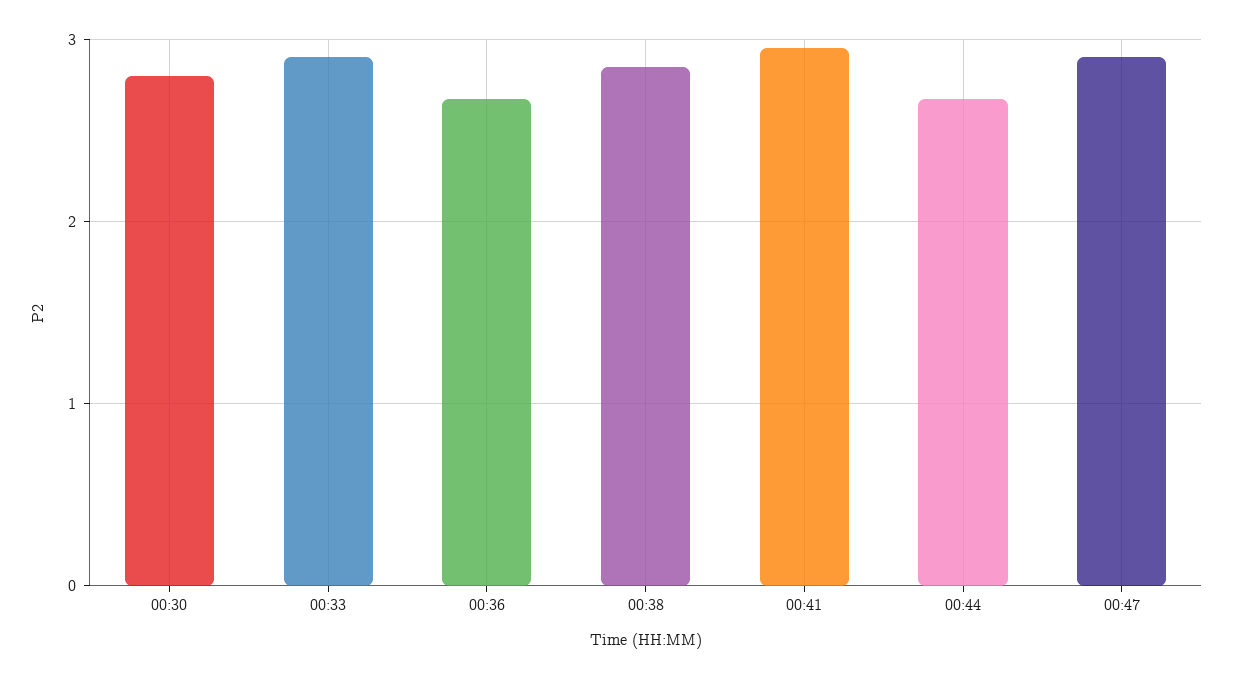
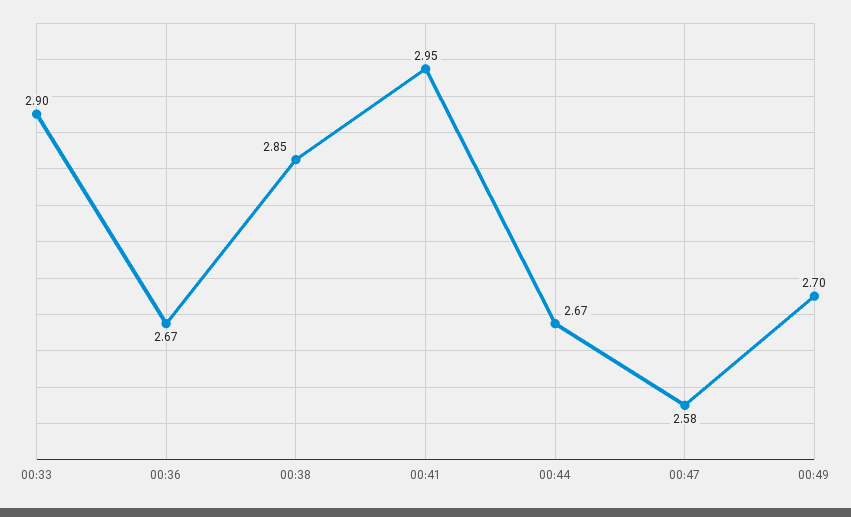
00:30: 2.8 -> none
00:47: 2.9 -> 2.58
00:49: none -> 2.7

